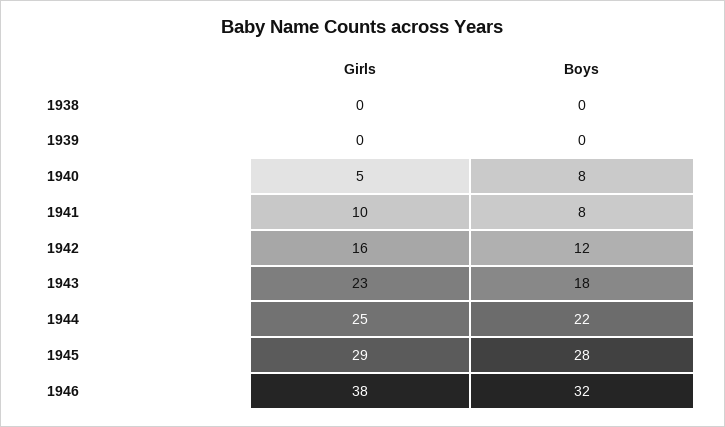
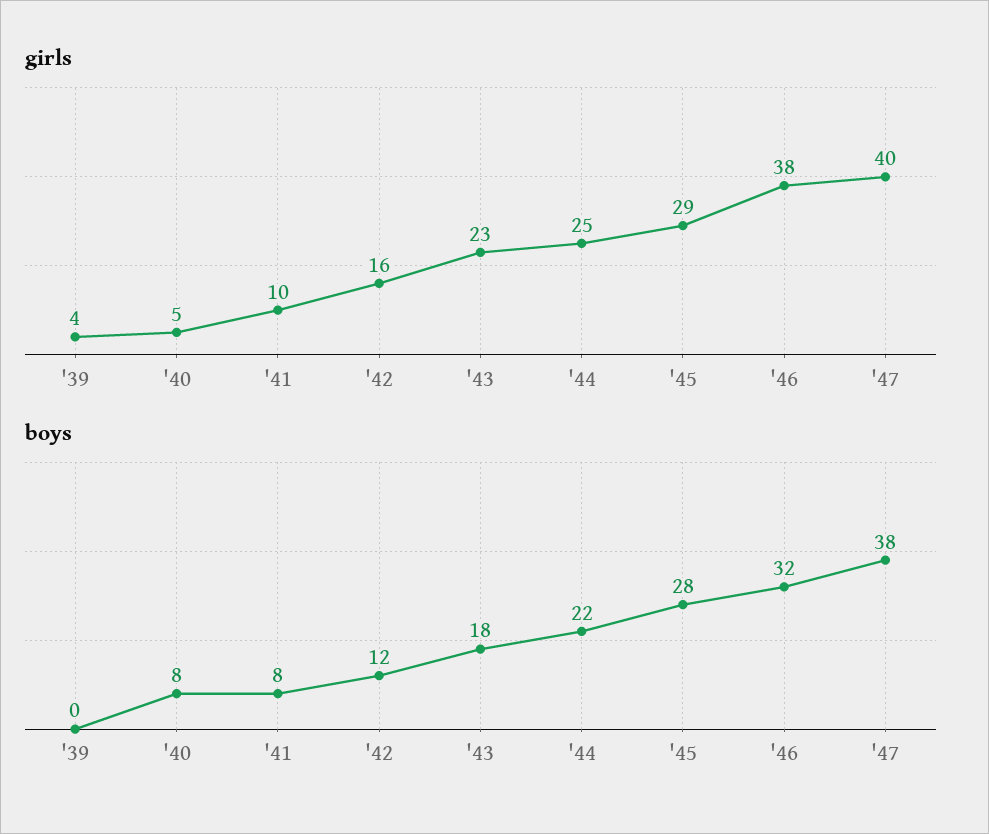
Girls, 1938: 0 -> none
Boys, 1938: 0 -> none
Girls, 1939: 0 -> 4
Girls, '47: none -> 40
Boys, '47: none -> 38

